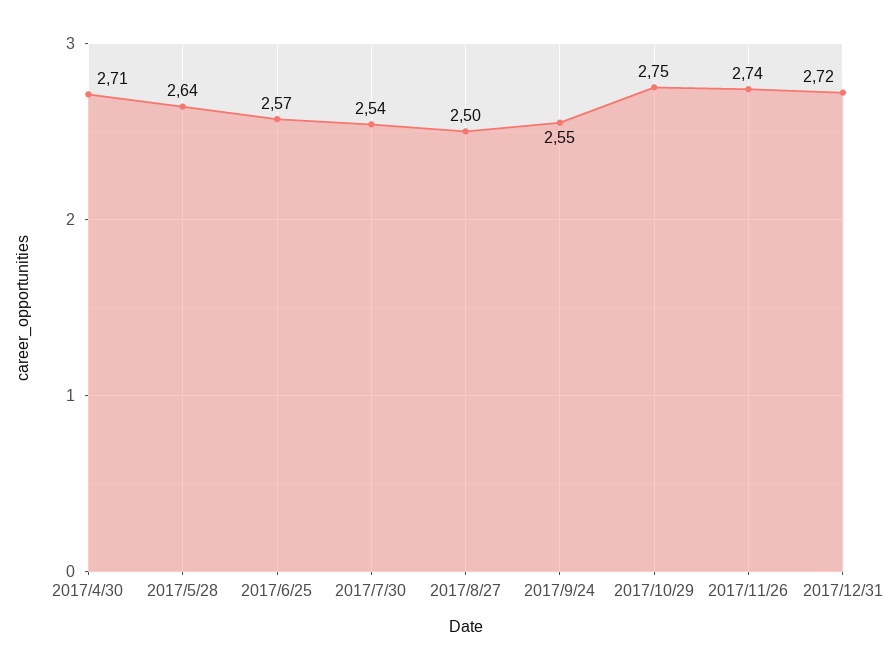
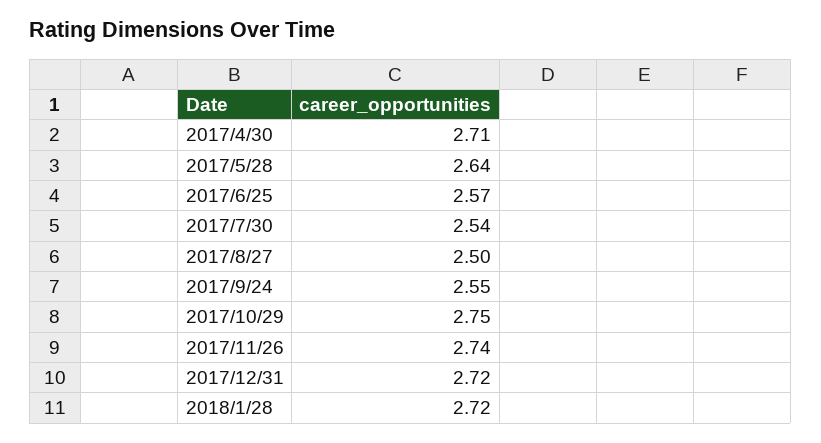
2018/1/28: none -> 2.72

